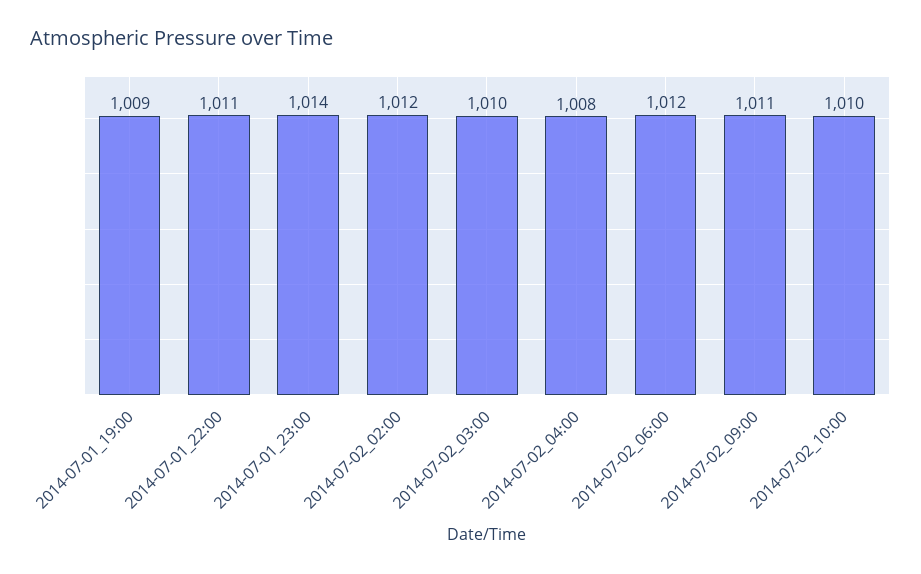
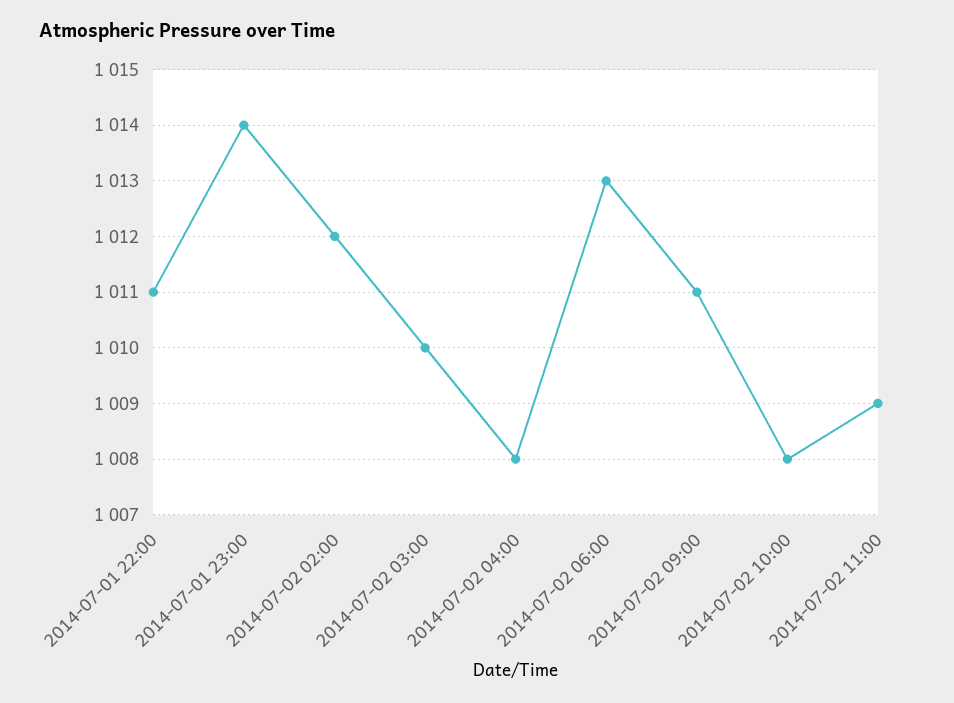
2014-07-01_19:00: 1009 -> none
2014-07-02_06:00: 1012 -> 1013
2014-07-02_10:00: 1010 -> 1008
2014-07-02 11:00: none -> 1009

